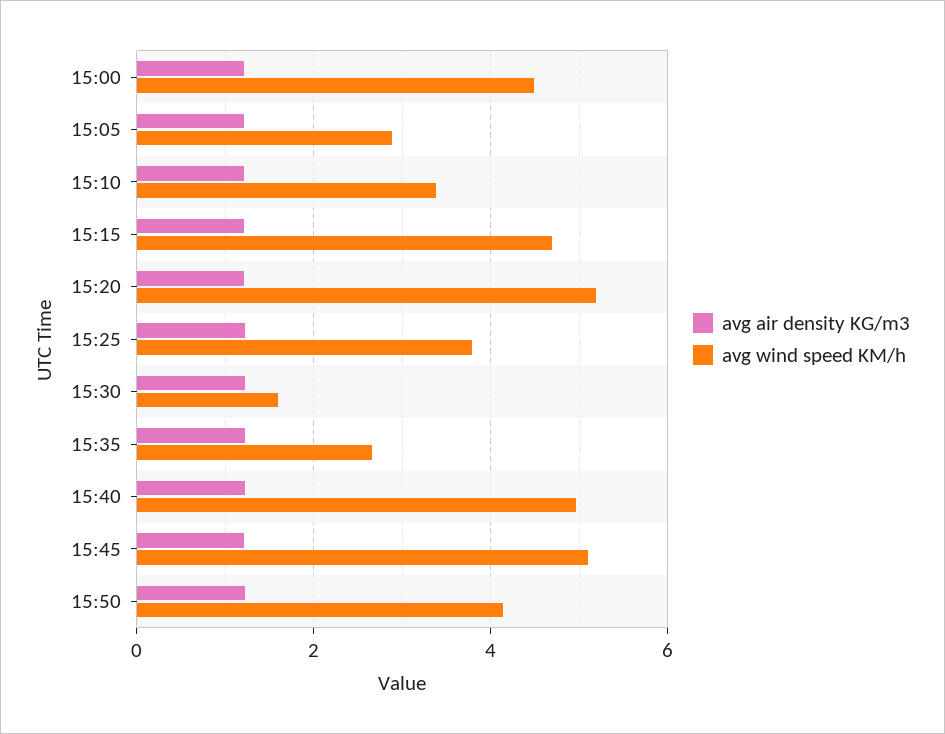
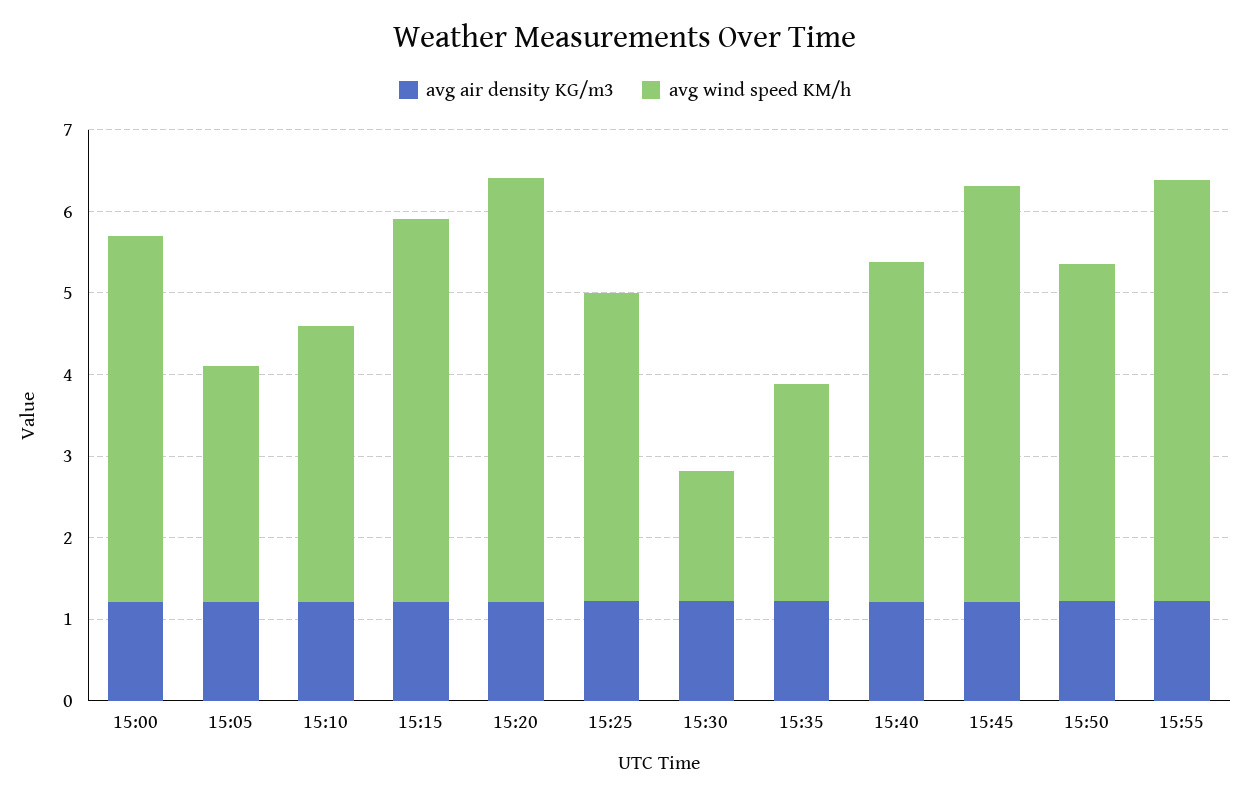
avg wind speed KM/h, 15:40: 5 -> 4.2
avg air density KG/m3, 15:55: none -> 1.2
avg wind speed KM/h, 15:55: none -> 5.2

